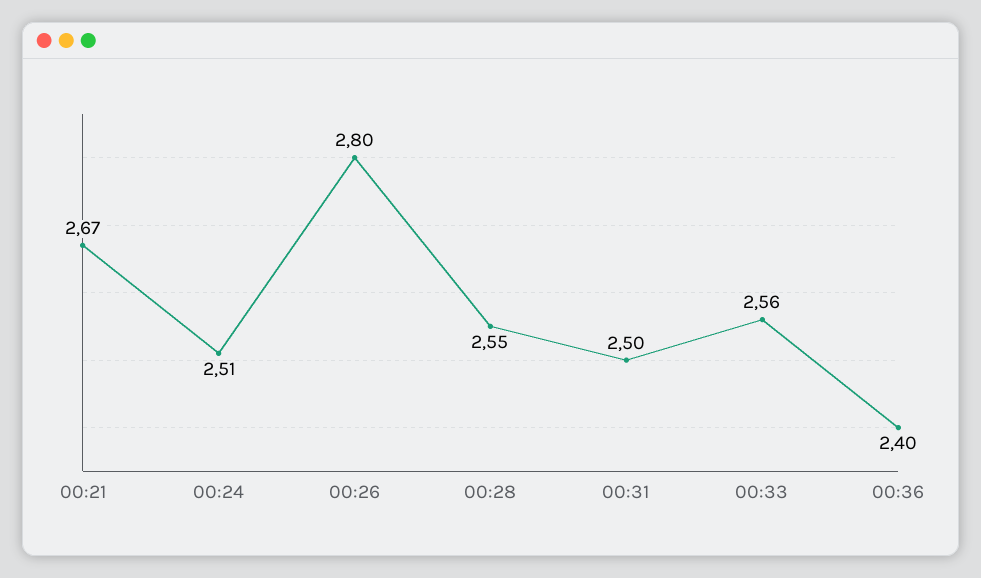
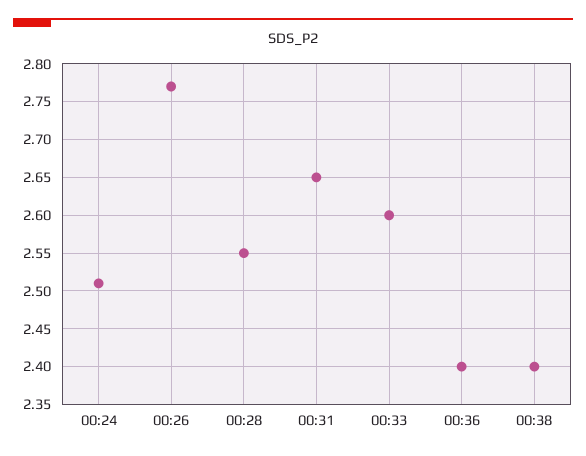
00:21: 2.67 -> none
00:26: 2.8 -> 2.77
00:31: 2.5 -> 2.65
00:33: 2.56 -> 2.6
00:38: none -> 2.4

